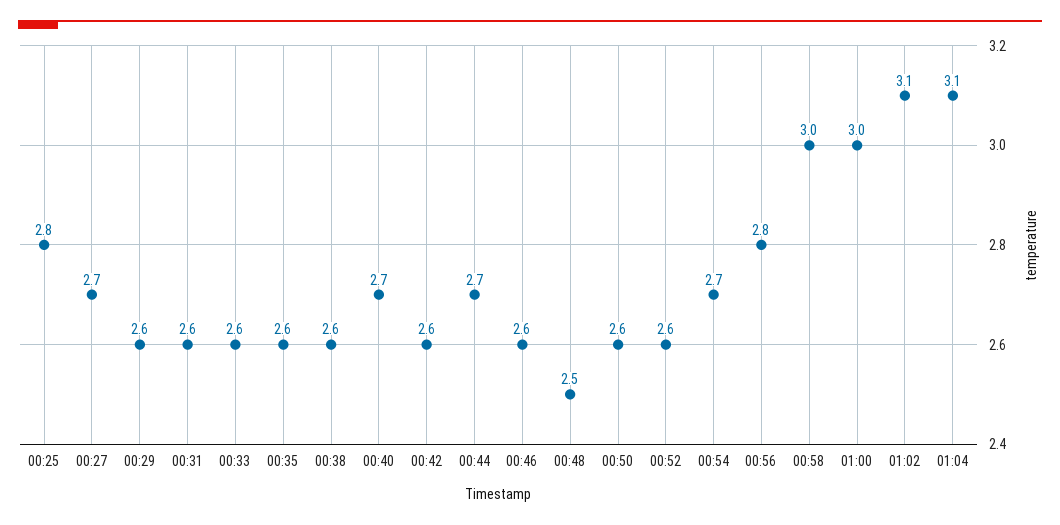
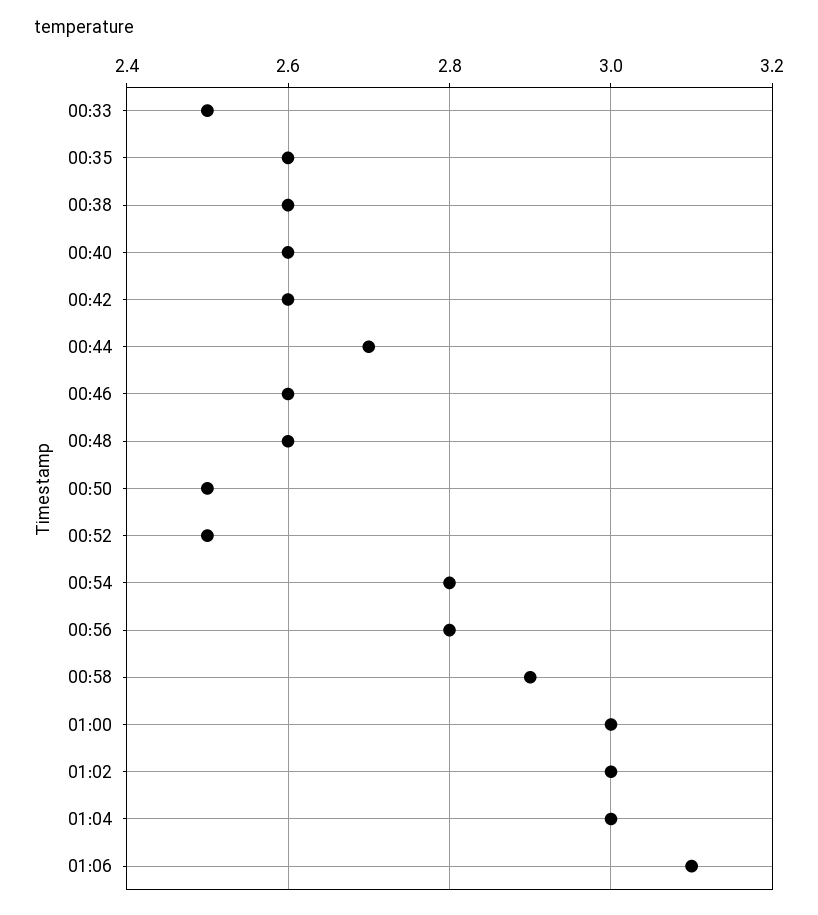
00:25: 2.8 -> none
00:27: 2.7 -> none
00:29: 2.6 -> none
00:31: 2.6 -> none
00:33: 2.6 -> 2.5
00:40: 2.7 -> 2.6
00:48: 2.5 -> 2.6
00:50: 2.6 -> 2.5
00:52: 2.6 -> 2.5
00:54: 2.7 -> 2.8
00:58: 3 -> 2.9
01:02: 3.1 -> 3
01:04: 3.1 -> 3
01:06: none -> 3.1

